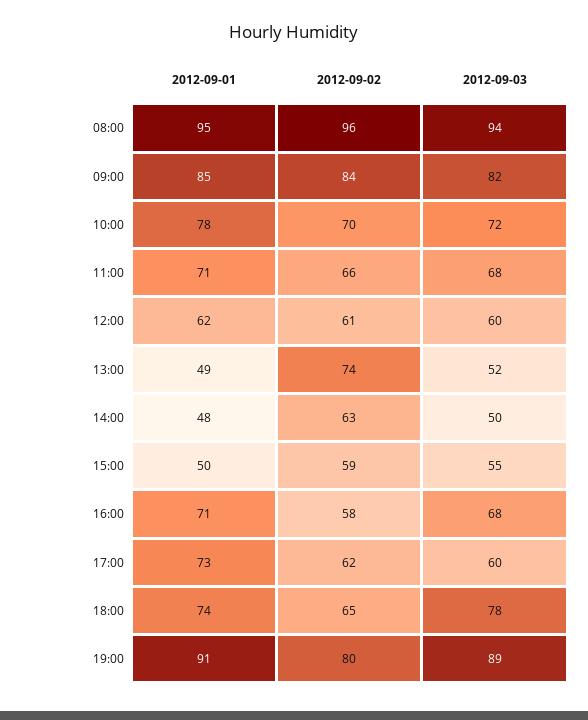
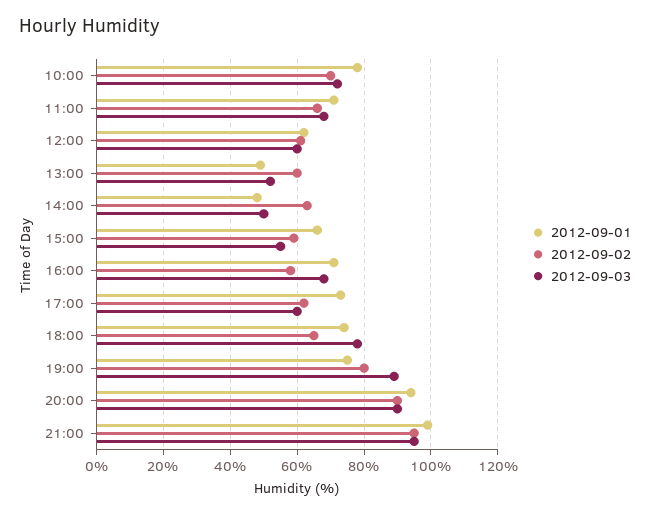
2012-09-01, 08:00: 95 -> none
2012-09-02, 08:00: 96 -> none
2012-09-03, 08:00: 94 -> none
2012-09-01, 09:00: 85 -> none
2012-09-02, 09:00: 84 -> none
2012-09-03, 09:00: 82 -> none
2012-09-02, 13:00: 74 -> 60
2012-09-01, 15:00: 50 -> 65
2012-09-01, 19:00: 91 -> 75
2012-09-01, 20:00: none -> 95
2012-09-02, 20:00: none -> 90
2012-09-03, 20:00: none -> 90
2012-09-01, 21:00: none -> 100
2012-09-02, 21:00: none -> 95
2012-09-03, 21:00: none -> 95

